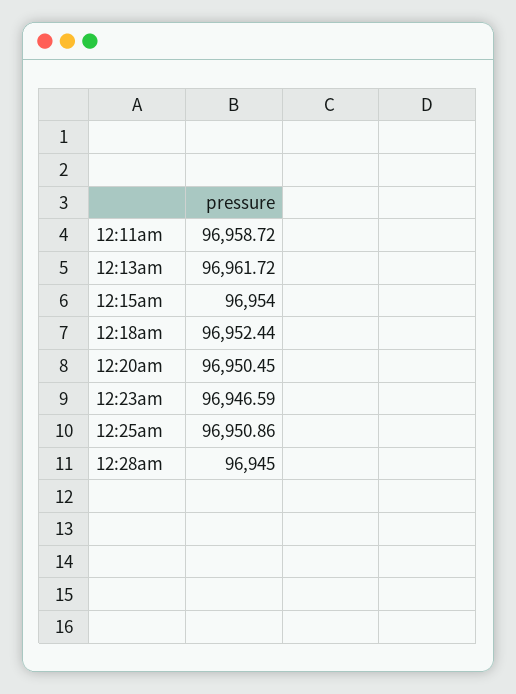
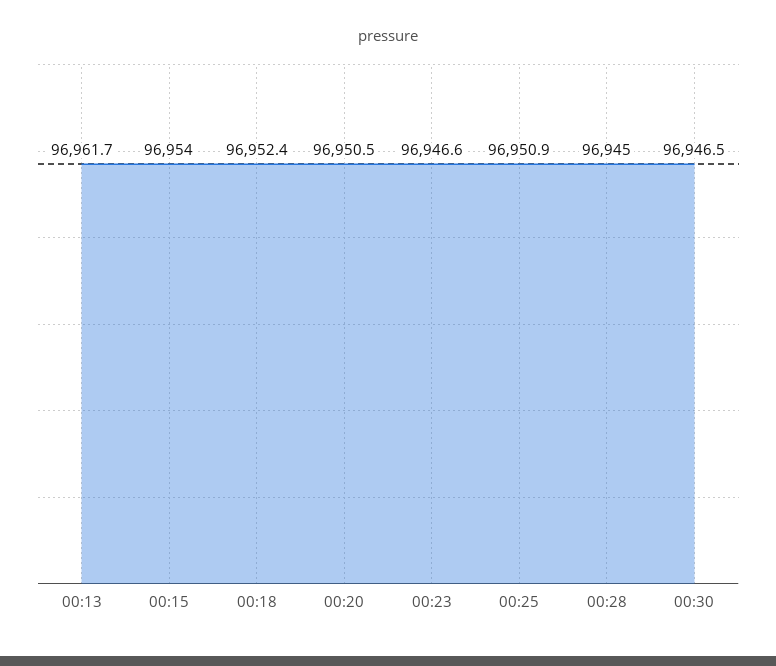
12:11am: 96958.72 -> none
00:30: none -> 96946.5

